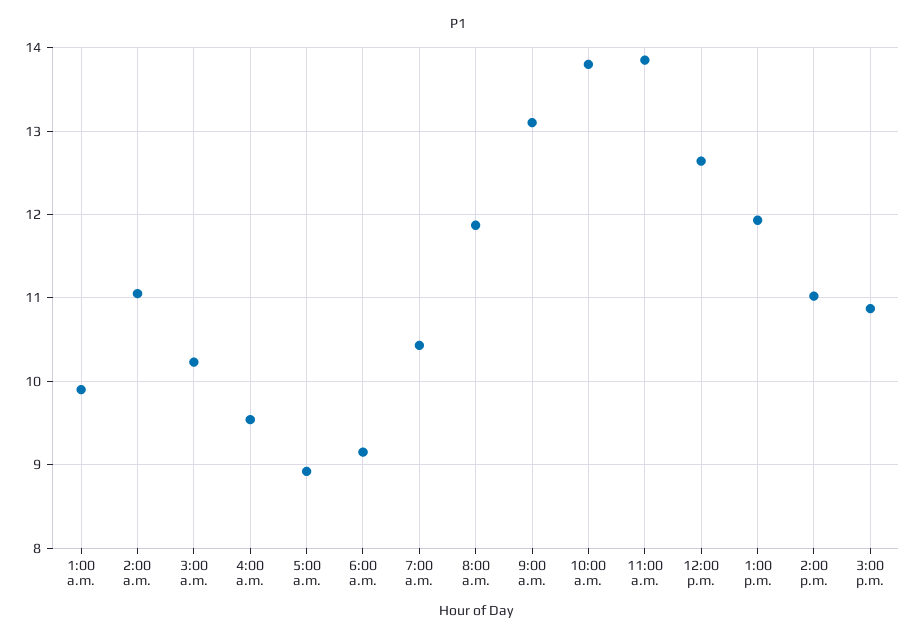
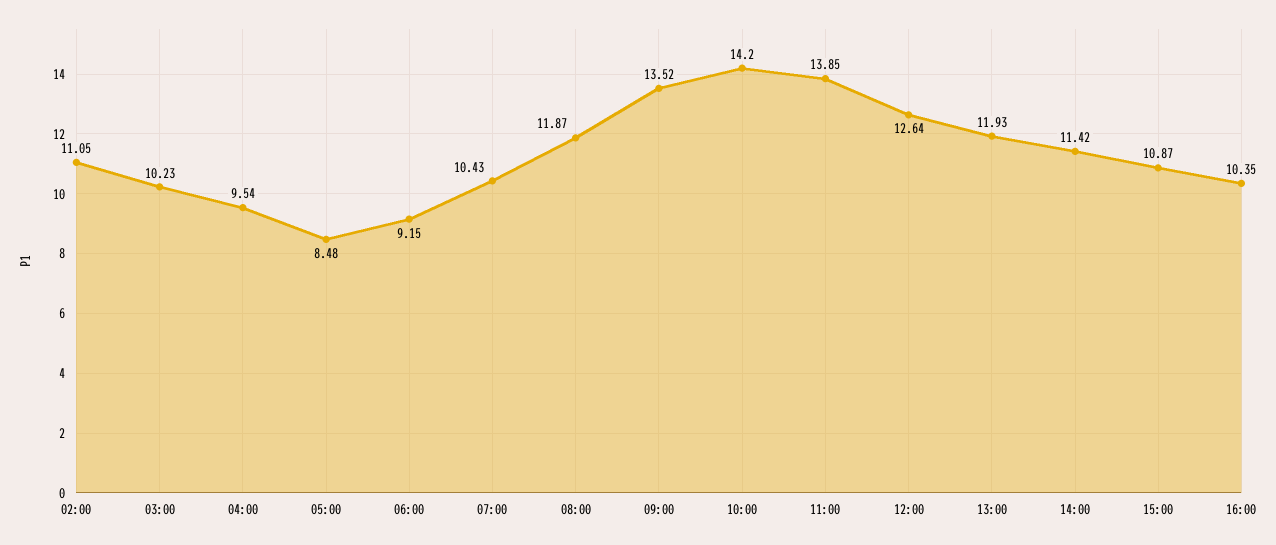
1:00 a.m.: 9.9 -> none
5:00 a.m.: 8.9 -> 8.48
9:00 a.m.: 13.1 -> 13.52
10:00 a.m.: 13.8 -> 14.2
2:00 p.m.: 11 -> 11.42
16:00: none -> 10.35

